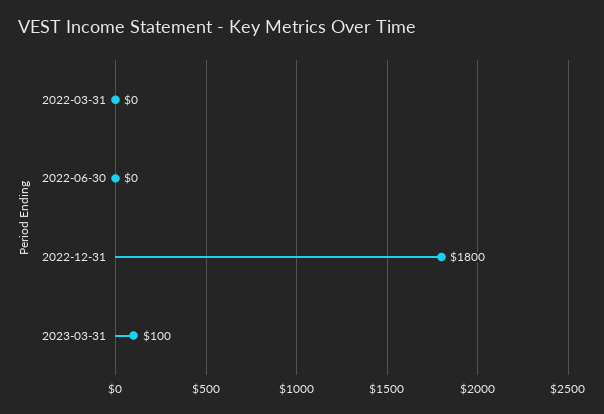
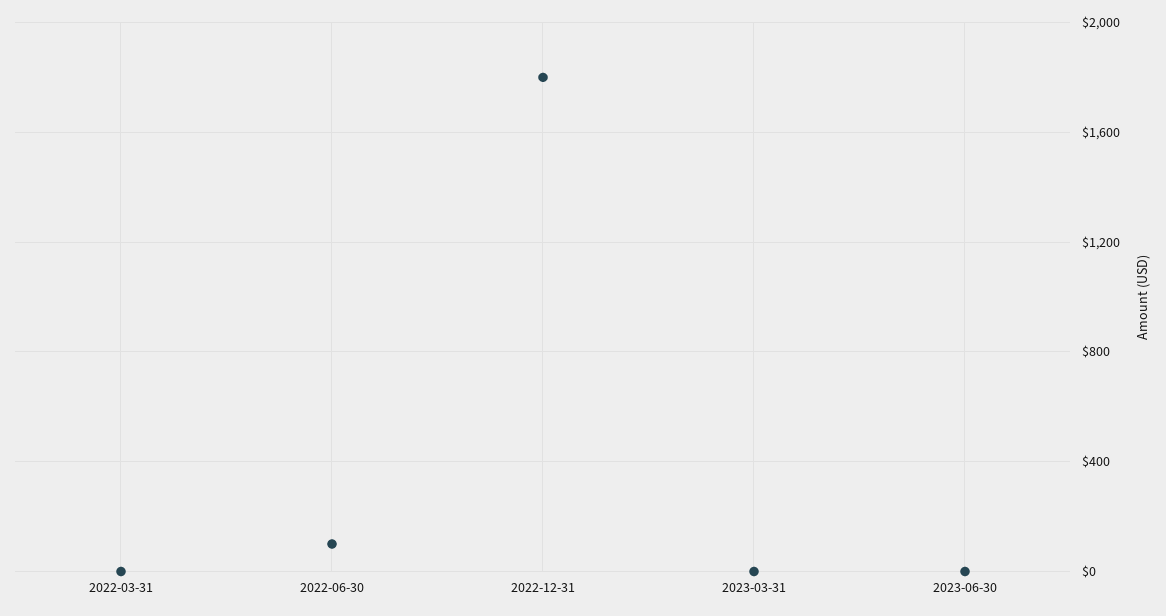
2022-06-30: 0 -> 100
2023-03-31: 100 -> 0
2023-06-30: none -> 0

